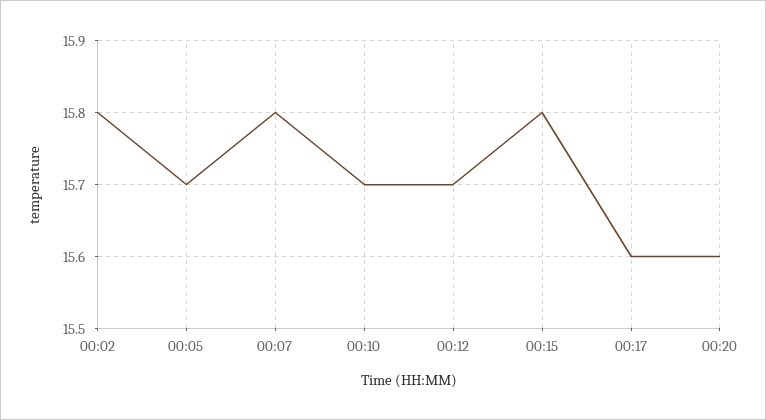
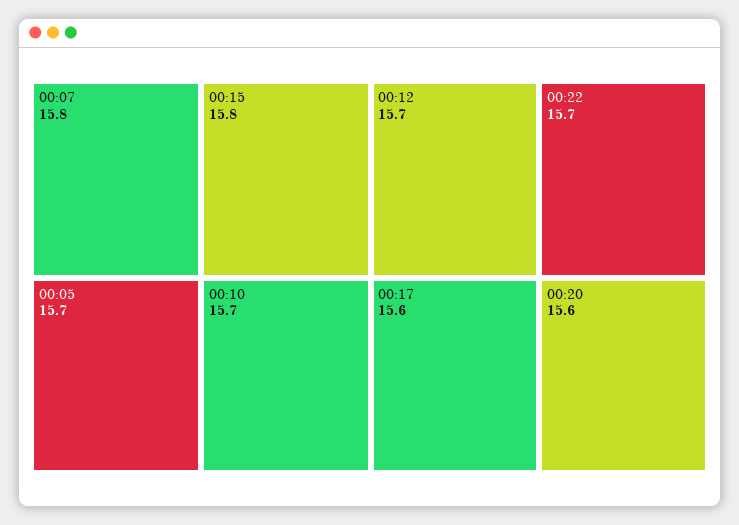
00:02: 15.8 -> none
00:22: none -> 15.7

